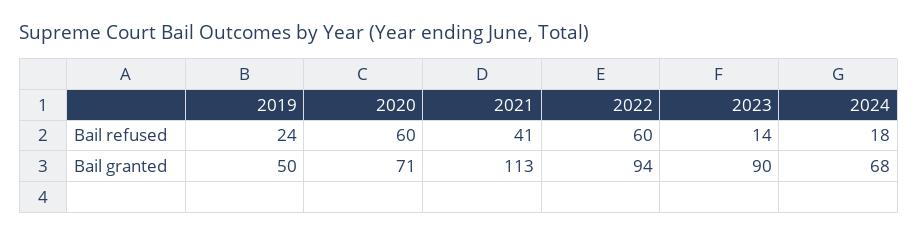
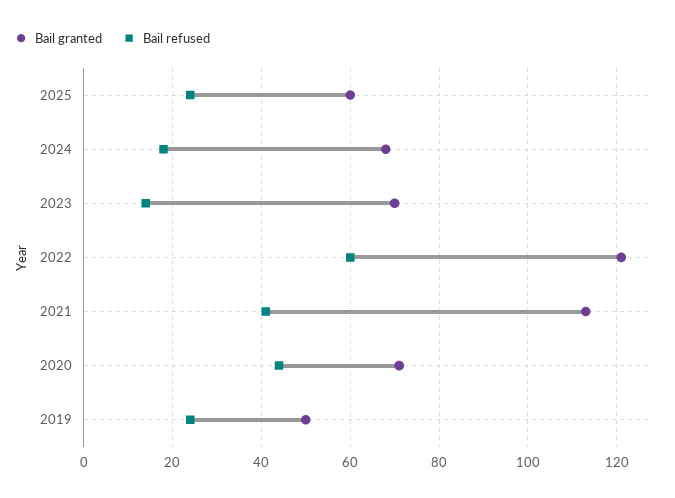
Bail refused, 2020: 60 -> 45
Bail granted, 2022: 94 -> 120
Bail granted, 2023: 90 -> 70
Bail granted, 2025: none -> 60
Bail refused, 2025: none -> 25

